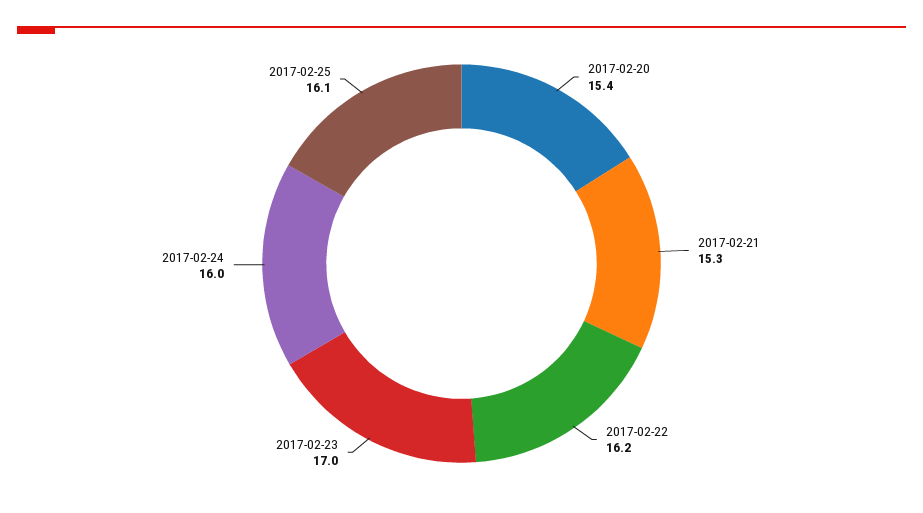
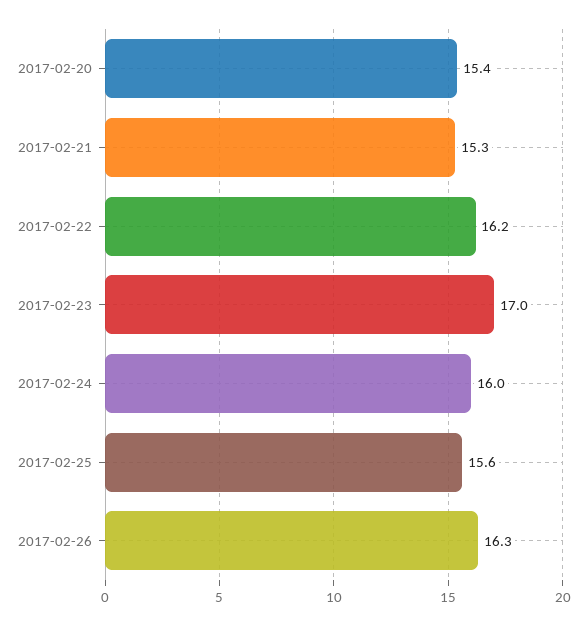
2017-02-25: 16.1 -> 15.6
2017-02-26: none -> 16.3

